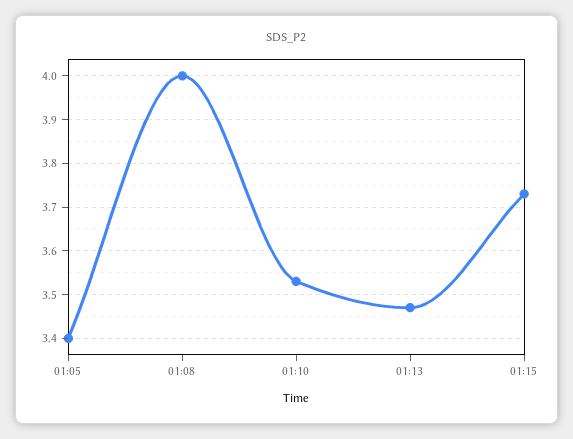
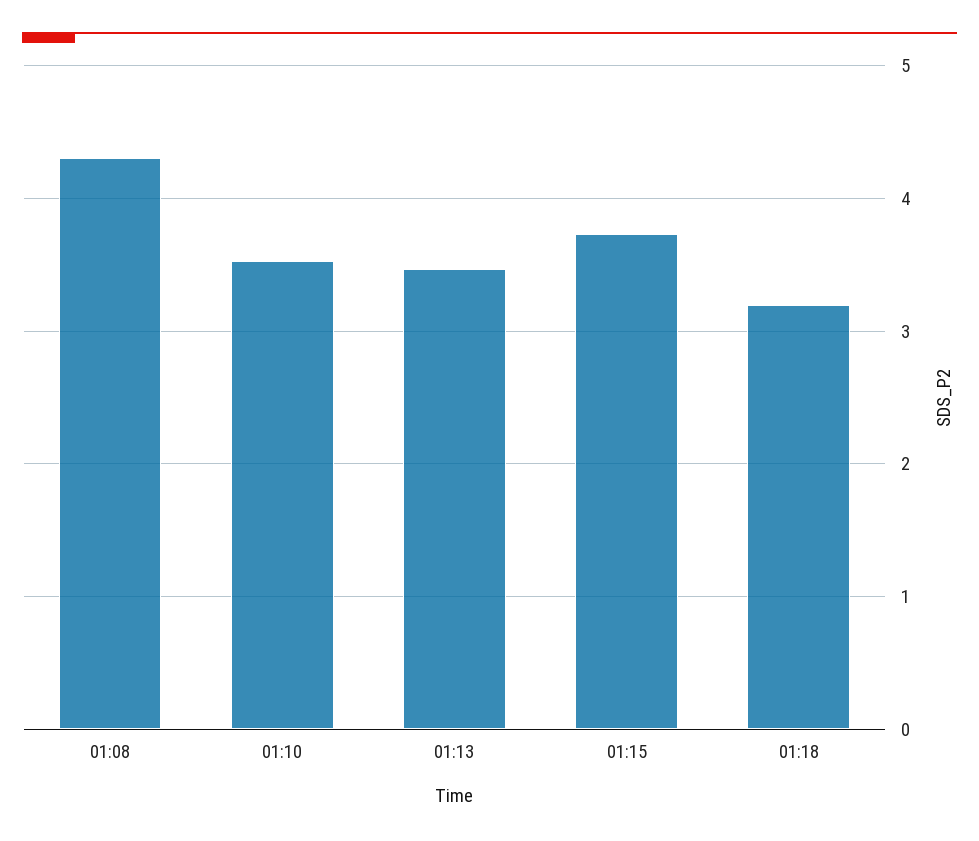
01:05: 3.4 -> none
01:08: 4 -> 4.3
01:18: none -> 3.2

